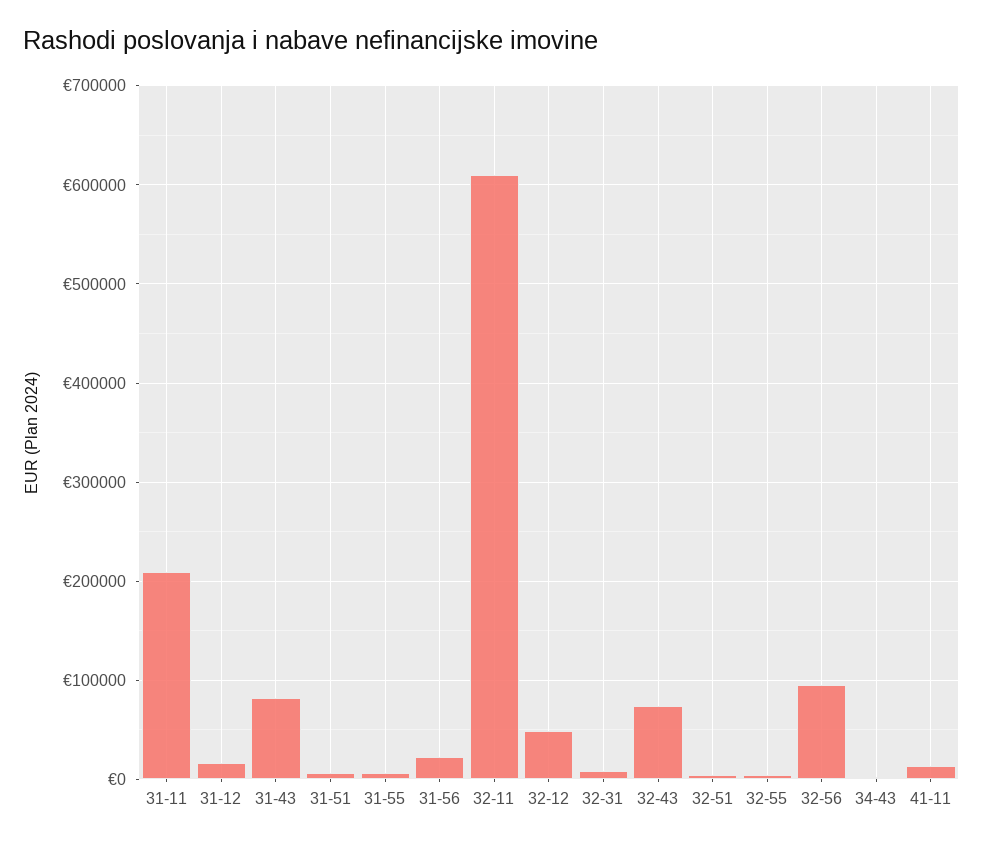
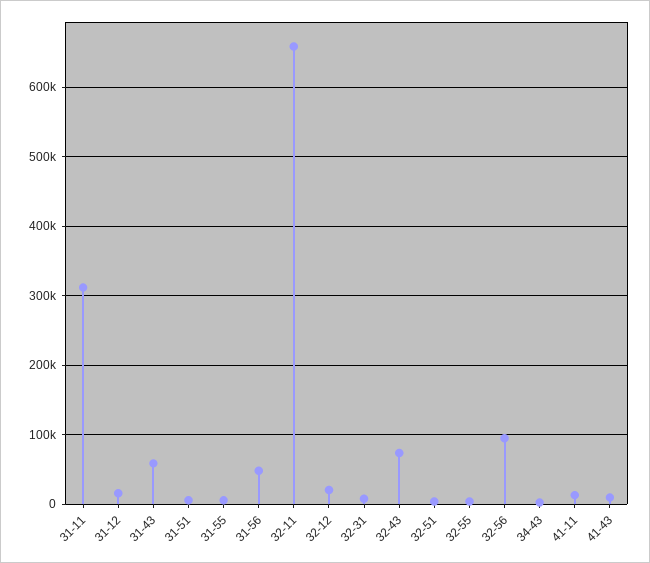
31-11: 210000 -> 310000
31-43: 80000 -> 60000
31-56: 20000 -> 50000
32-11: 610000 -> 660000
32-12: 50000 -> 20000
41-43: none -> 10000

